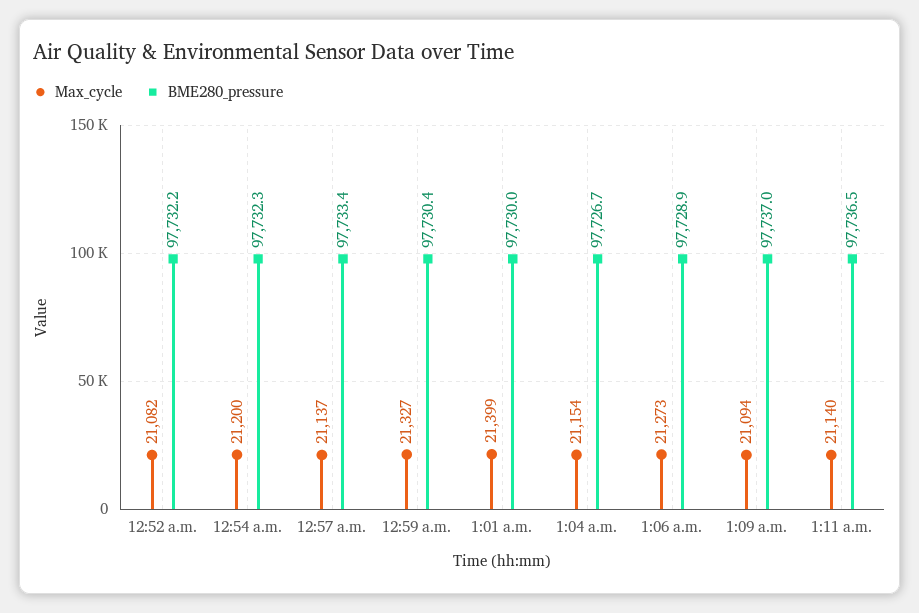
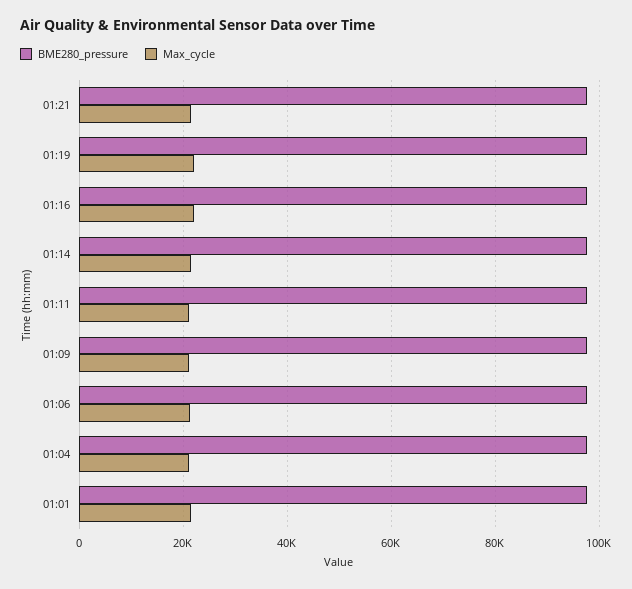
Max_cycle, 12:52 a.m.: 21082 -> none
BME280_pressure, 12:52 a.m.: 97732.2 -> none
Max_cycle, 12:54 a.m.: 21200 -> none
BME280_pressure, 12:54 a.m.: 97732.3 -> none
Max_cycle, 12:57 a.m.: 21137 -> none
BME280_pressure, 12:57 a.m.: 97733.4 -> none
Max_cycle, 12:59 a.m.: 21327 -> none
BME280_pressure, 12:59 a.m.: 97730.4 -> none
BME280_pressure, 01:21: none -> 98000
Max_cycle, 01:21: none -> 22000
BME280_pressure, 01:19: none -> 98000
Max_cycle, 01:19: none -> 22000
BME280_pressure, 01:16: none -> 98000
Max_cycle, 01:16: none -> 22000
BME280_pressure, 01:14: none -> 98000
Max_cycle, 01:14: none -> 22000

